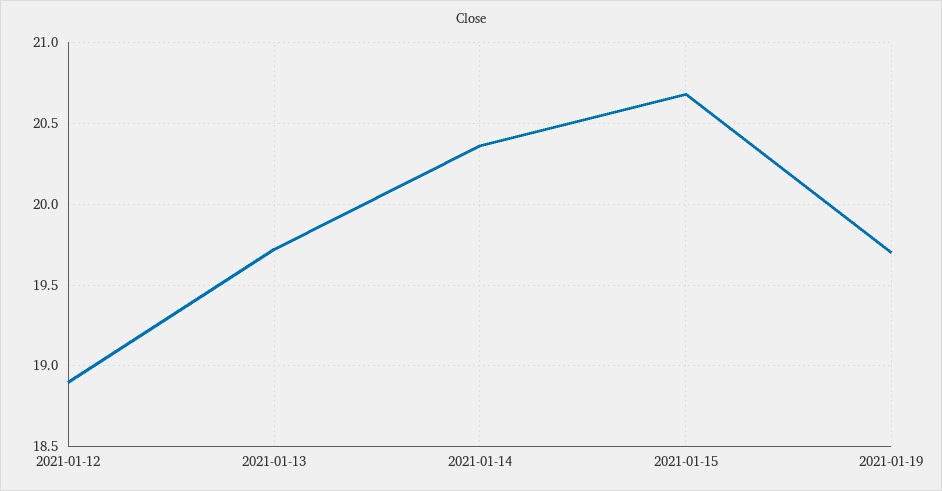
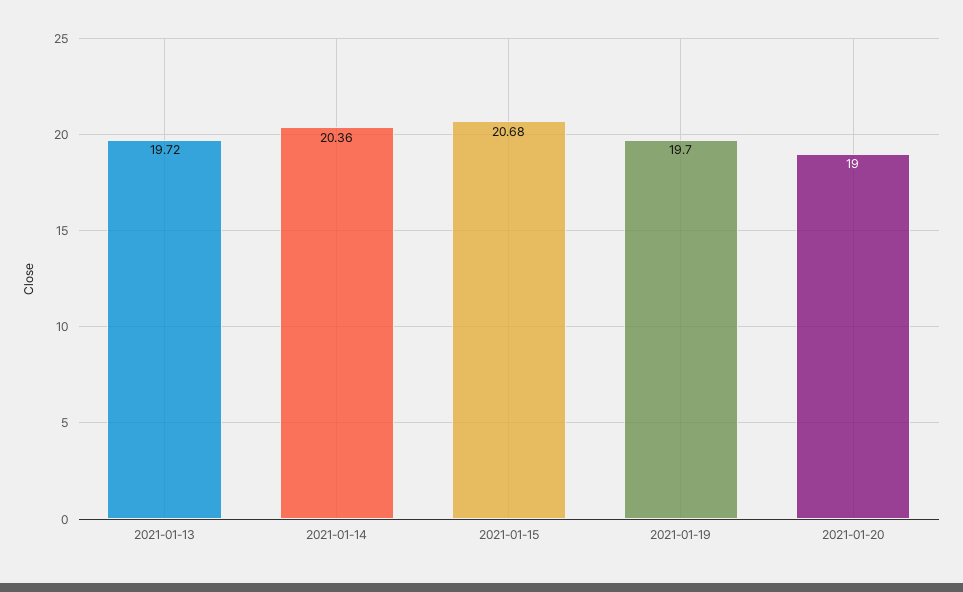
2021-01-12: 18.9 -> none
2021-01-20: none -> 19

